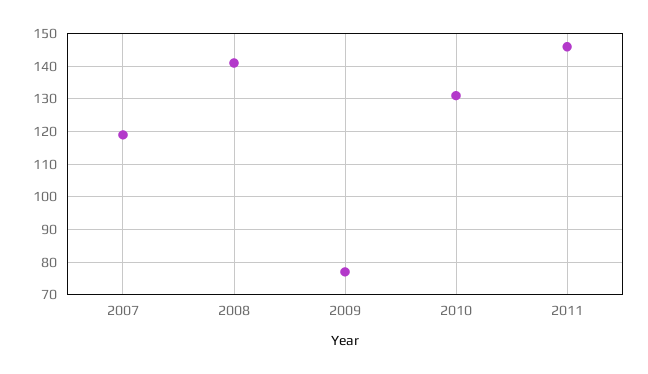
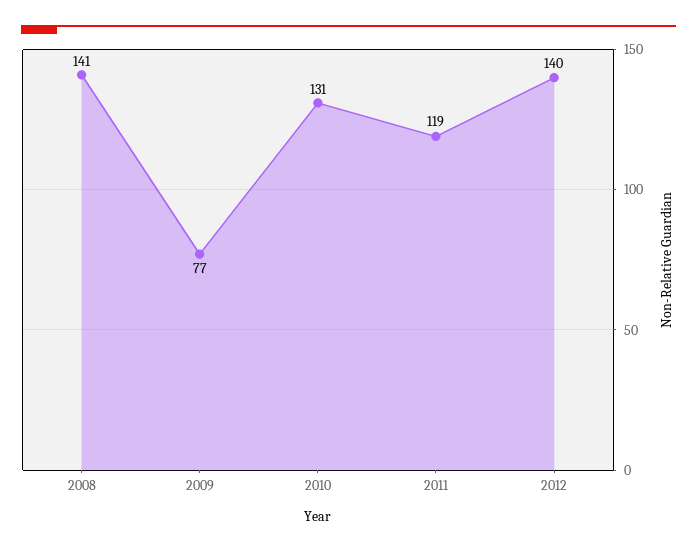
2007: 120 -> none
2011: 145 -> 119
2012: none -> 140

